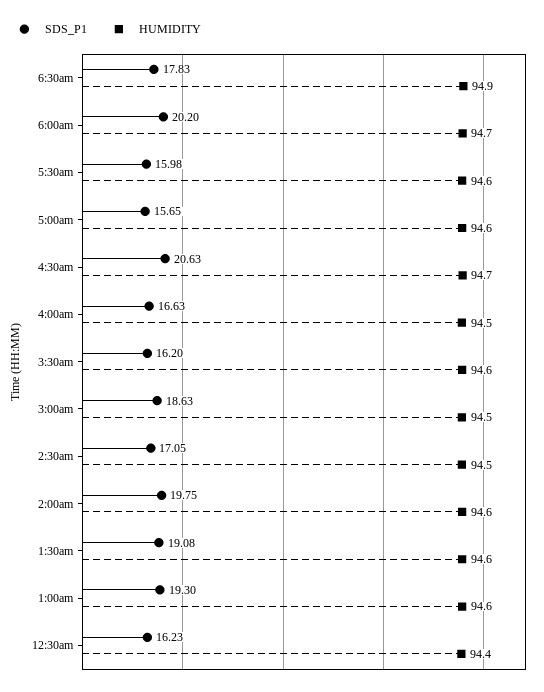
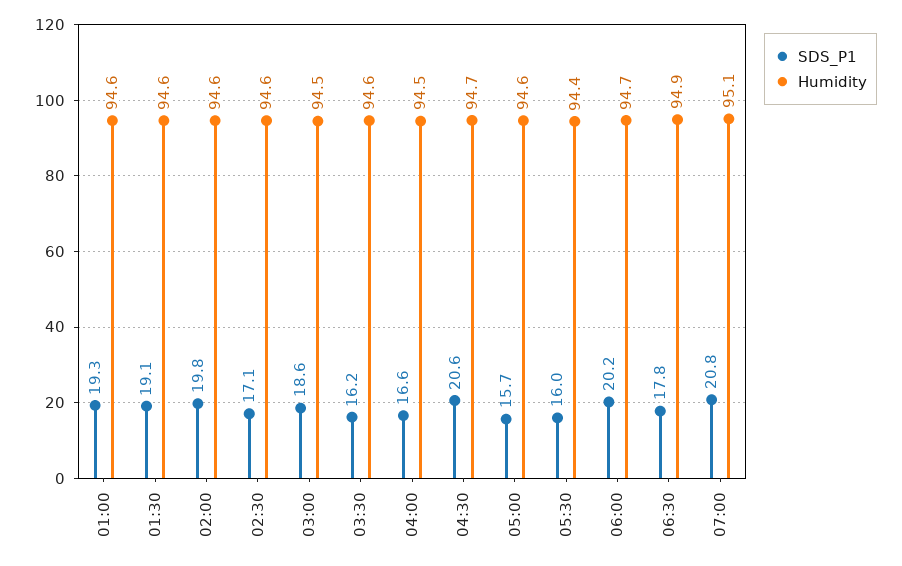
HUMIDITY, 5:30am: 94.6 -> 94.4
HUMIDITY, 2:30am: 94.5 -> 94.6
SDS_P1, 12:30am: 16.23 -> none
HUMIDITY, 12:30am: 94.4 -> none
SDS_P1, 07:00: none -> 20.8
HUMIDITY, 07:00: none -> 95.1

